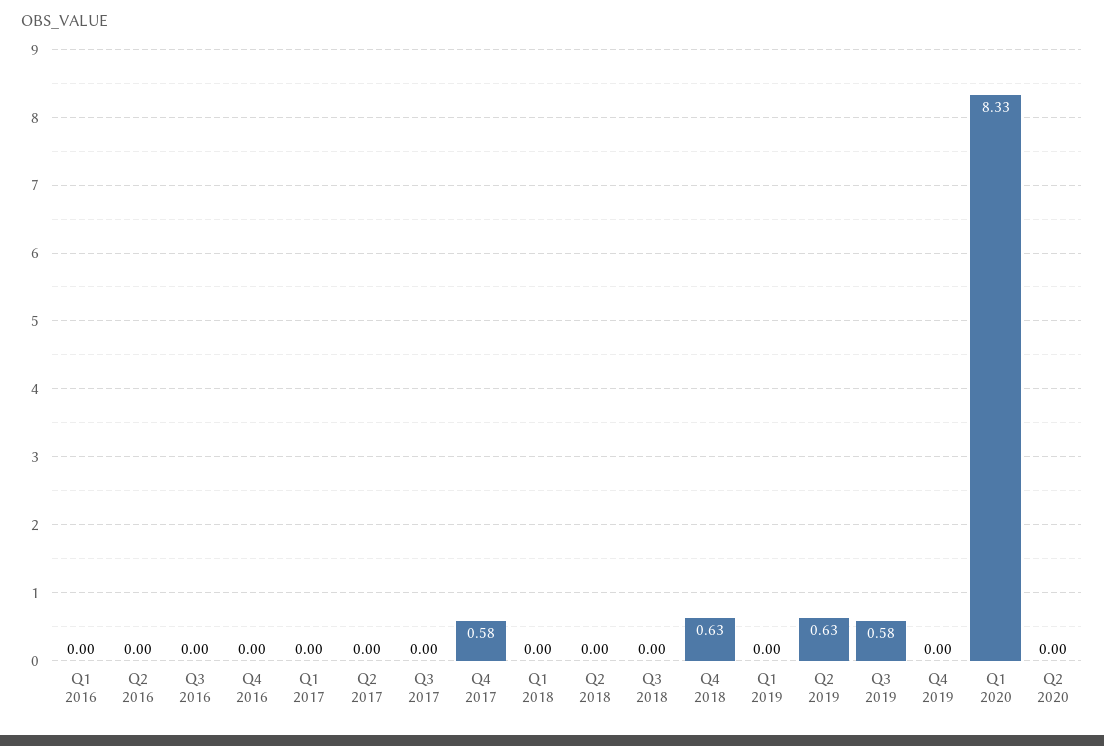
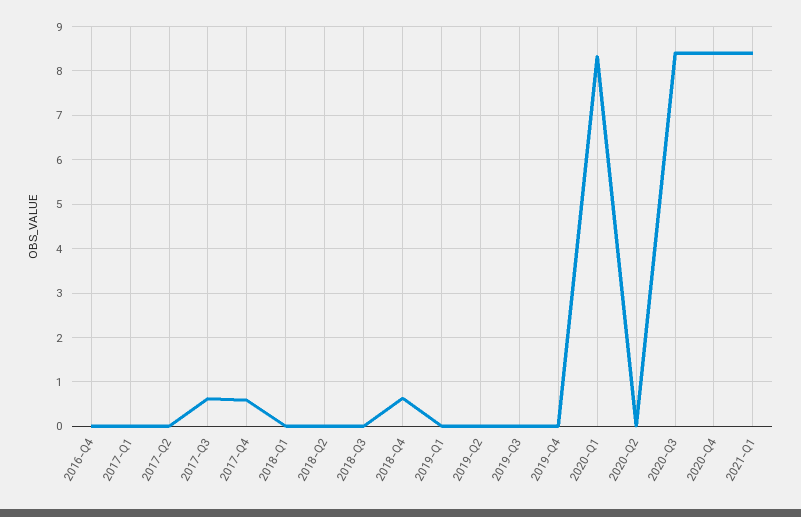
Q1 2016: 0 -> none
Q2 2016: 0 -> none
Q3 2016: 0 -> none
Q3 2017: 0 -> 0.6
Q2 2019: 0.63 -> 0
Q3 2019: 0.58 -> 0
2020-Q3: none -> 8.4
2020-Q4: none -> 8.4
2021-Q1: none -> 8.4

